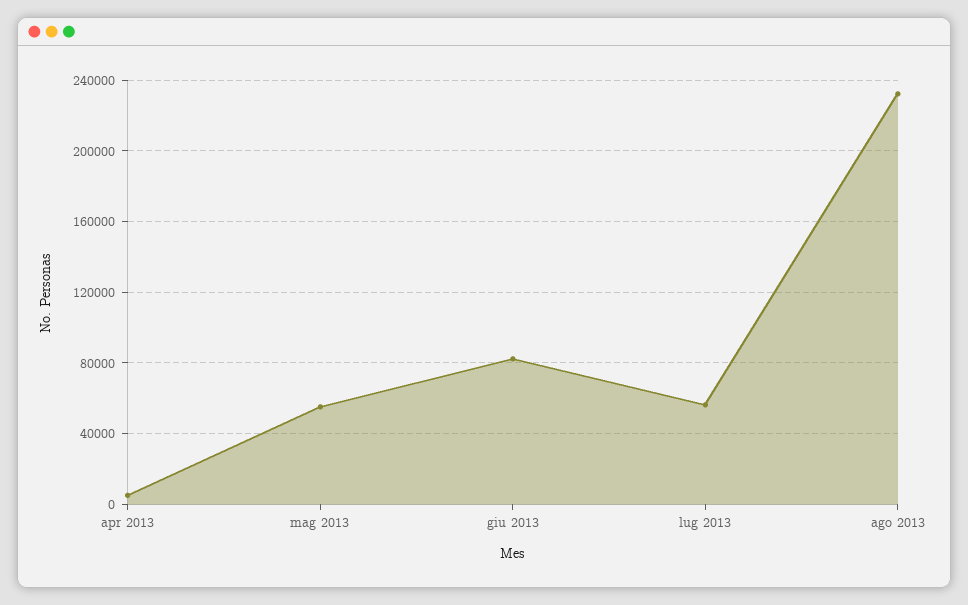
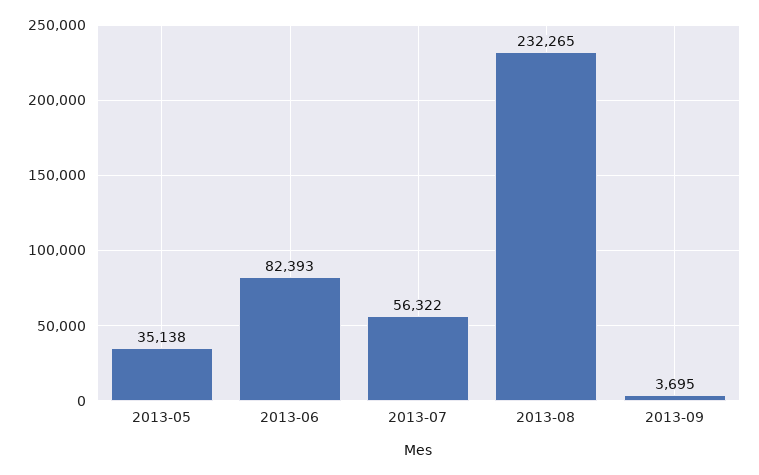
apr 2013: 5000 -> none
mag 2013: 55000 -> 35138
2013-09: none -> 3695

